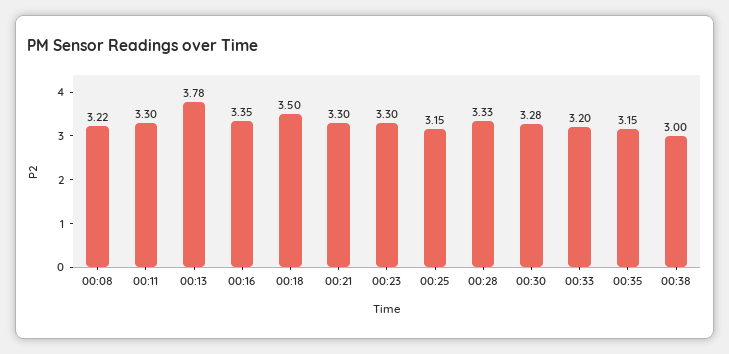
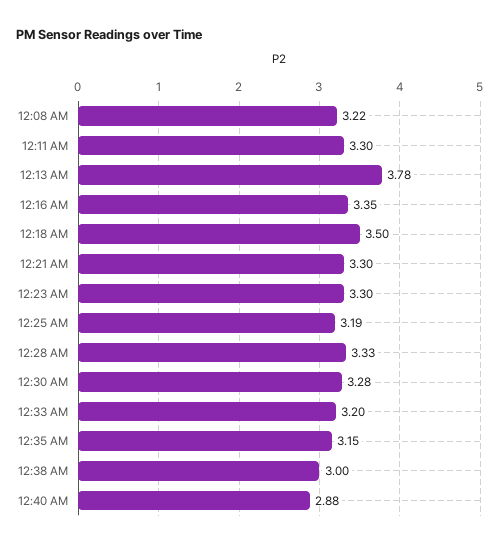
00:25: 3.15 -> 3.19
12:40 AM: none -> 2.88

